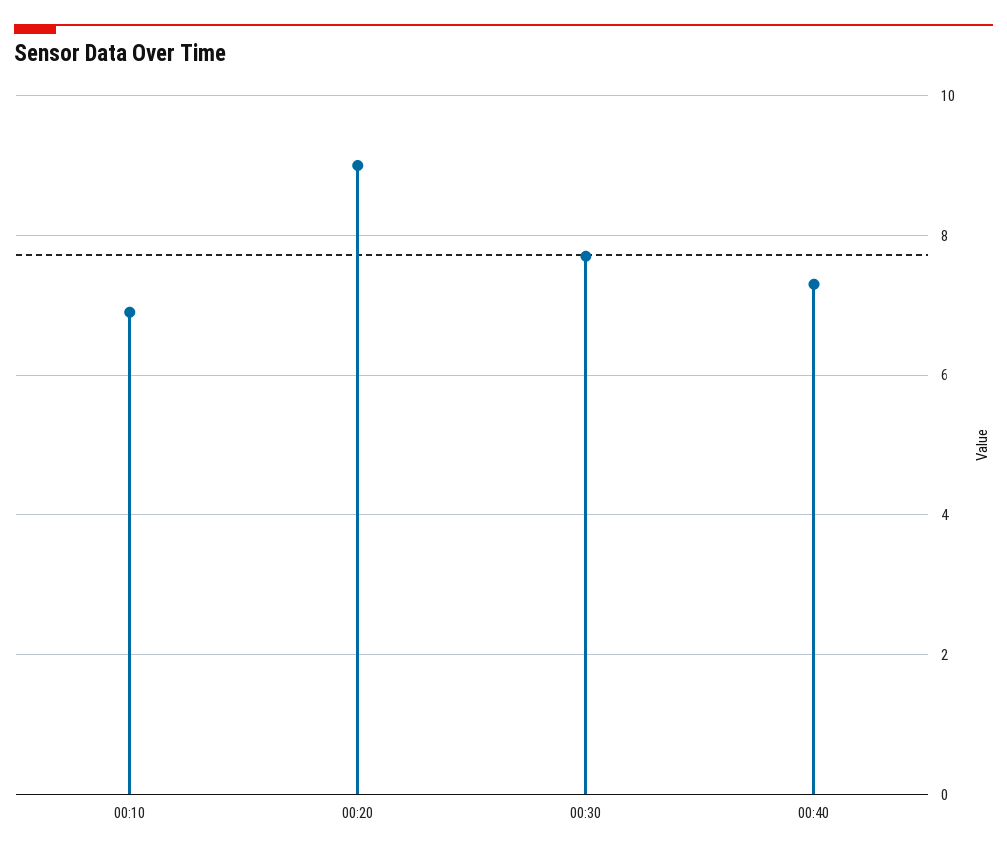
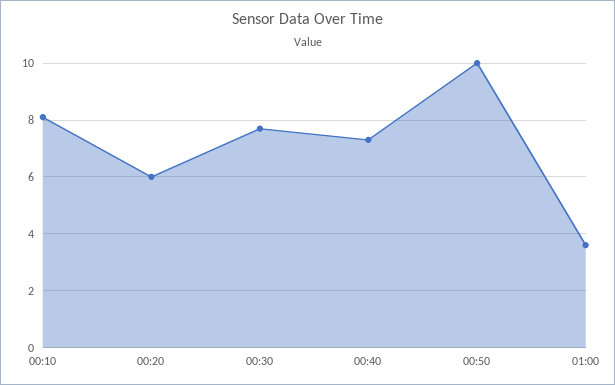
00:10: 7 -> 8
00:20: 9 -> 6
00:50: none -> 10
01:00: none -> 3.5

